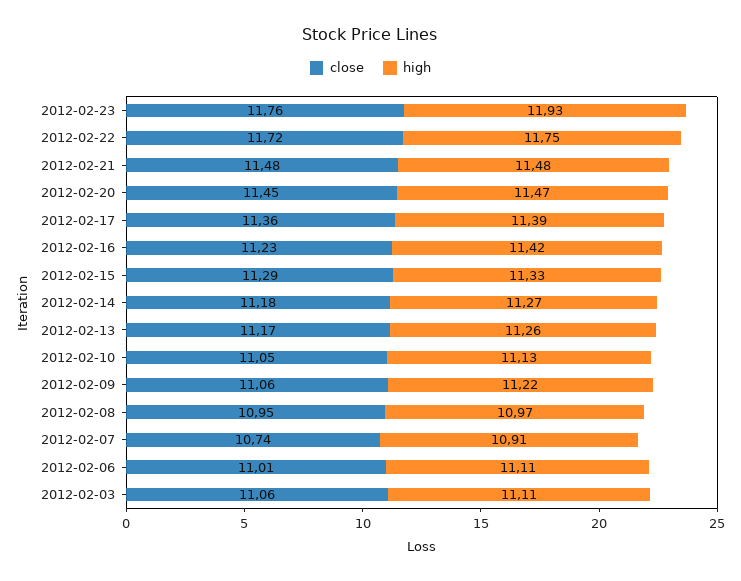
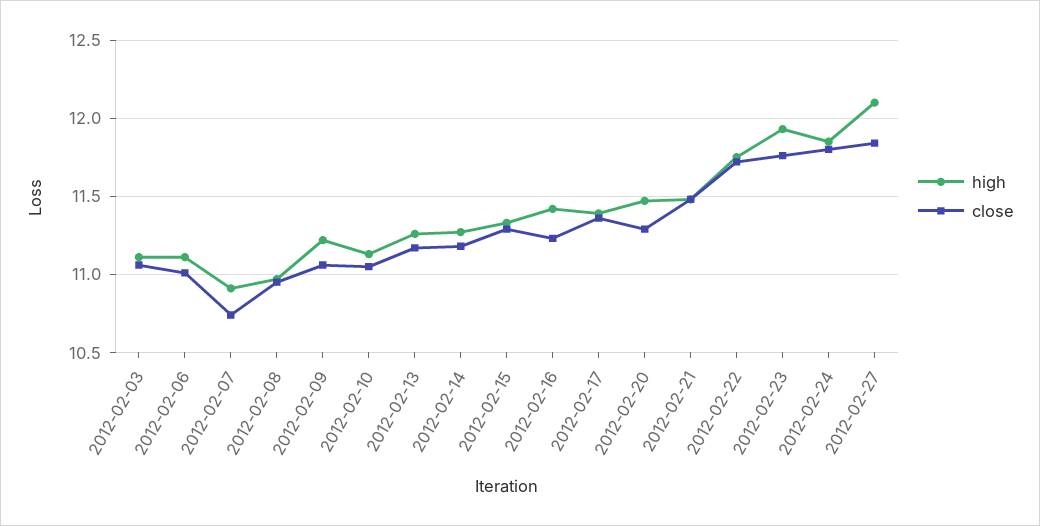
close, 2012-02-20: 11.45 -> 11.3
high, 2012-02-24: none -> 11.85
close, 2012-02-24: none -> 11.8
high, 2012-02-27: none -> 12.1
close, 2012-02-27: none -> 11.85

